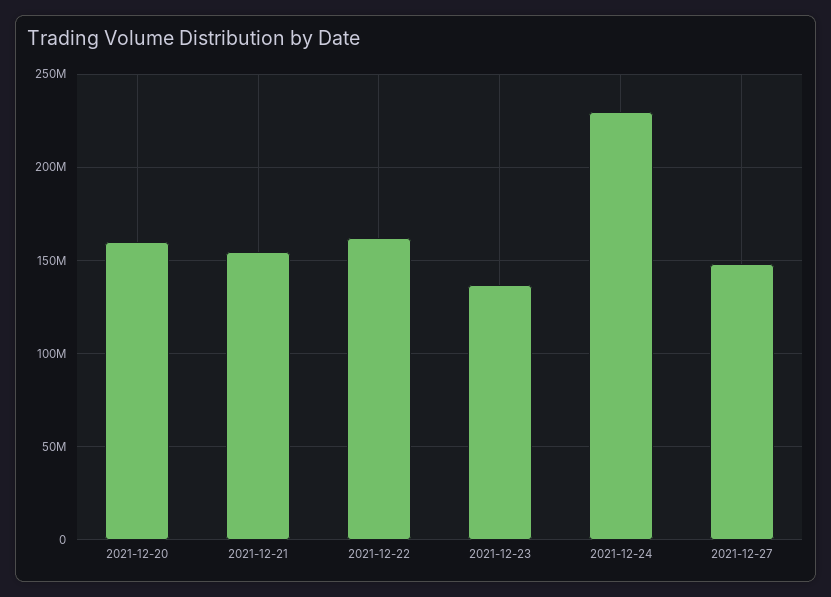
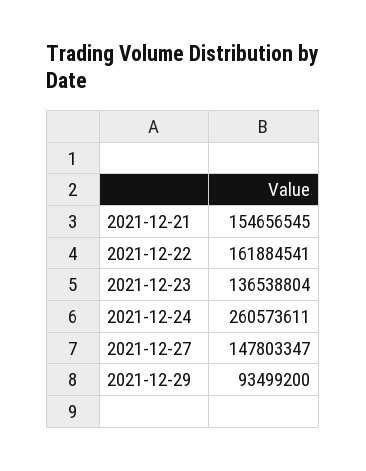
2021-12-20: 160000000 -> none
2021-12-24: 230000000 -> 260573611
2021-12-29: none -> 93499200

